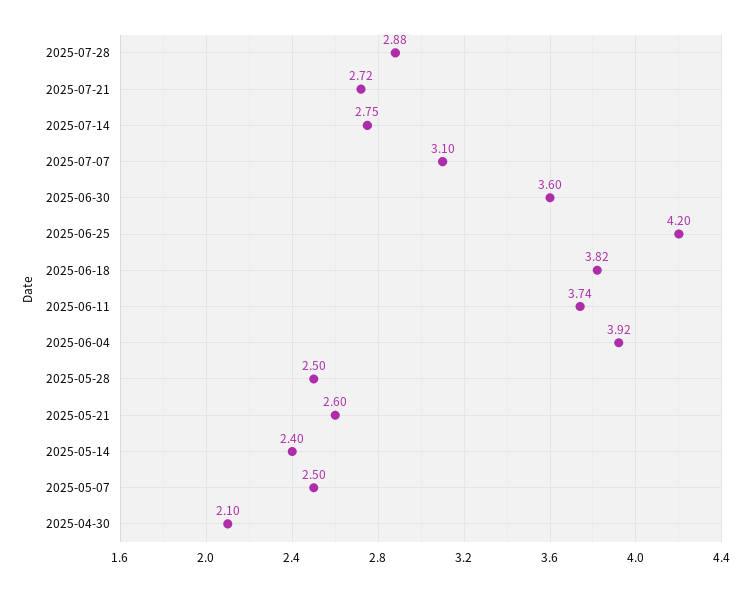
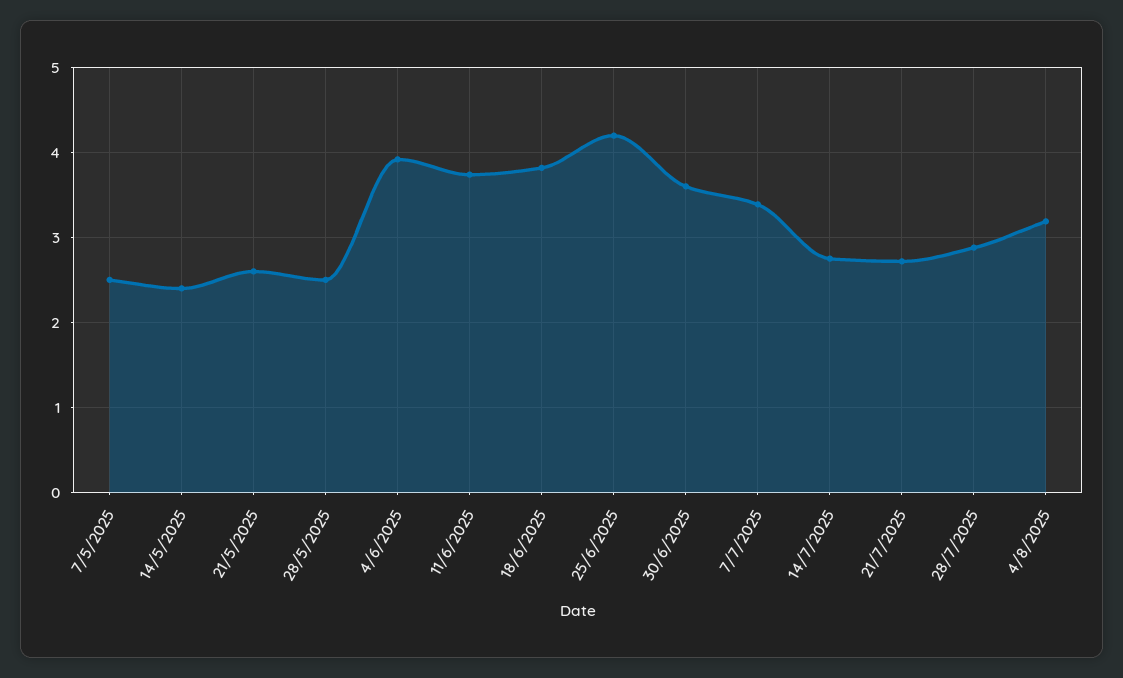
2025-07-07: 3.1 -> 3.4
2025-04-30: 2.1 -> none
4/8/2025: none -> 3.2

